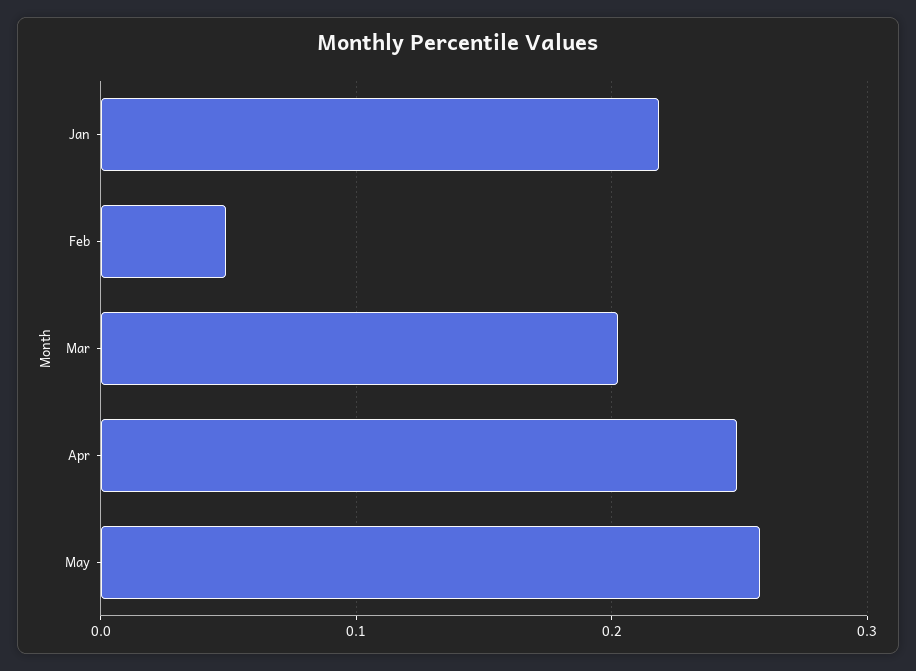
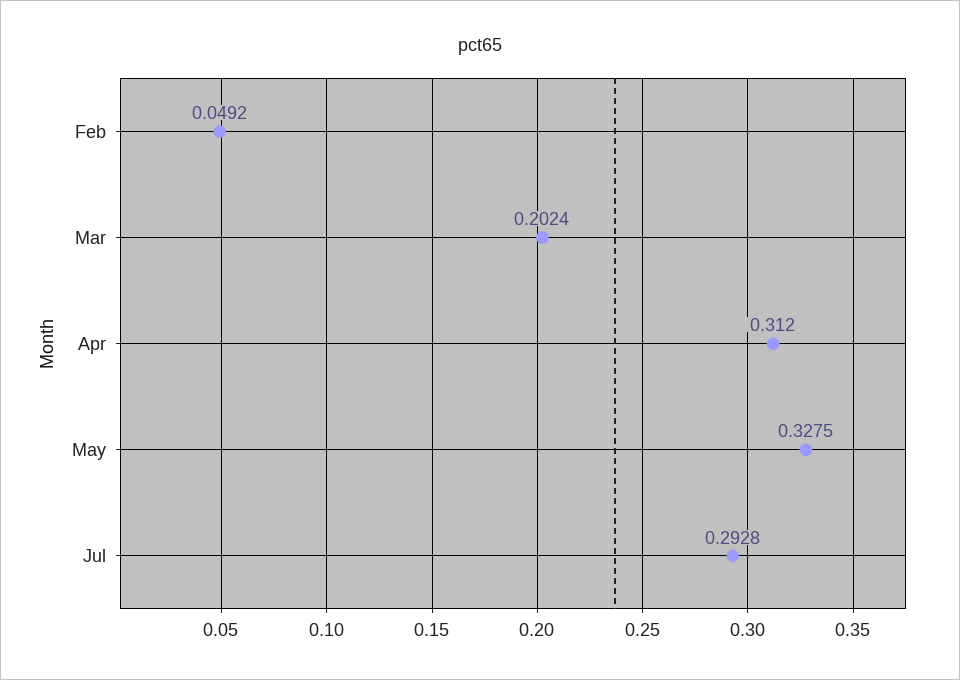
Jan: 0.22 -> none
Apr: 0.25 -> 0.312
May: 0.26 -> 0.3275
Jul: none -> 0.2928

